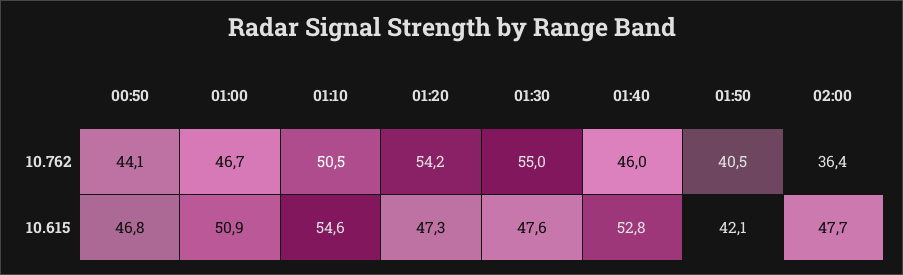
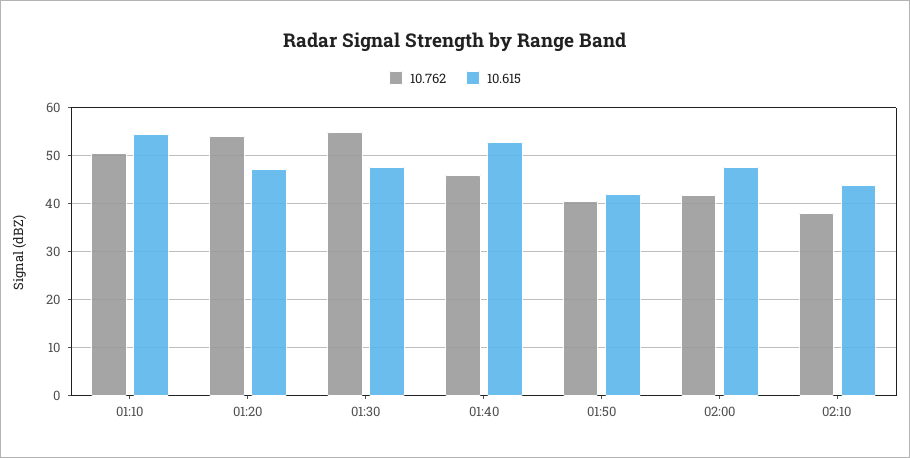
10.762, 00:50: 44.1 -> none
10.762, 01:00: 46.7 -> none
10.762, 02:00: 36.4 -> 42
10.615, 00:50: 46.8 -> none
10.615, 01:00: 50.9 -> none
10.762, 02:10: none -> 38
10.615, 02:10: none -> 44

